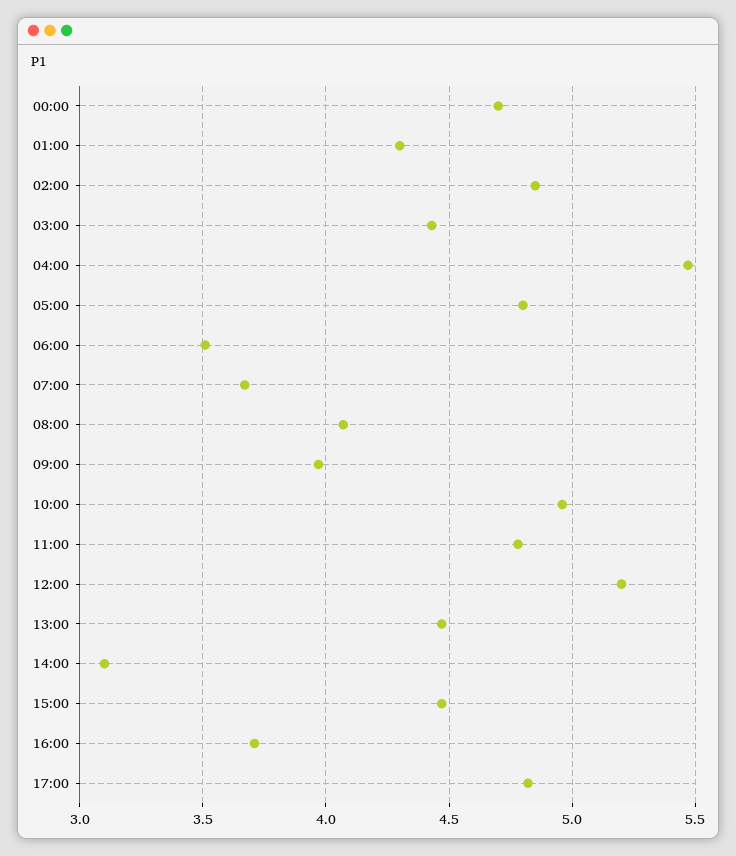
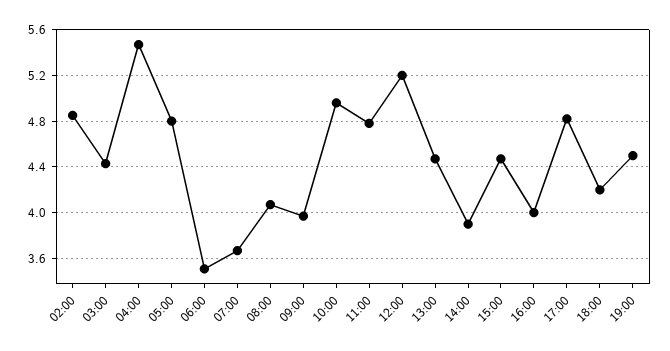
00:00: 4.7 -> none
01:00: 4.3 -> none
14:00: 3.1 -> 3.9
16:00: 3.7 -> 4
18:00: none -> 4.2
19:00: none -> 4.5

